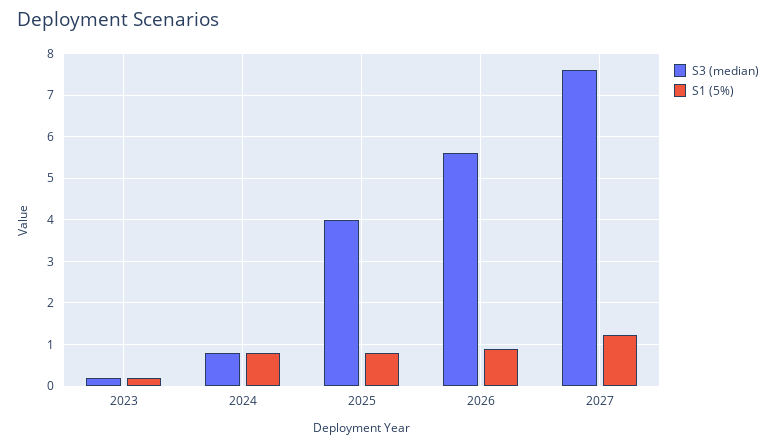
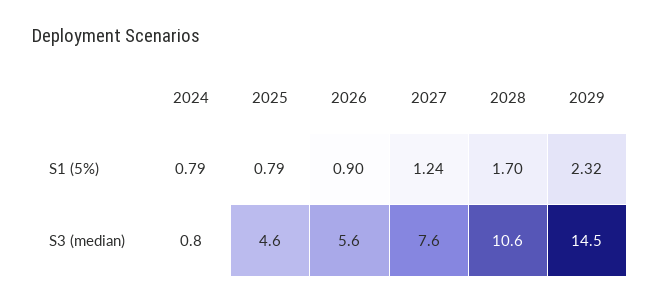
S3 (median), 2023: 0.2 -> none
S1 (5%), 2023: 0.2 -> none
S3 (median), 2025: 4 -> 4.6
S1 (5%), 2028: none -> 1.7
S1 (5%), 2029: none -> 2.32
S3 (median), 2028: none -> 10.6
S3 (median), 2029: none -> 14.5

